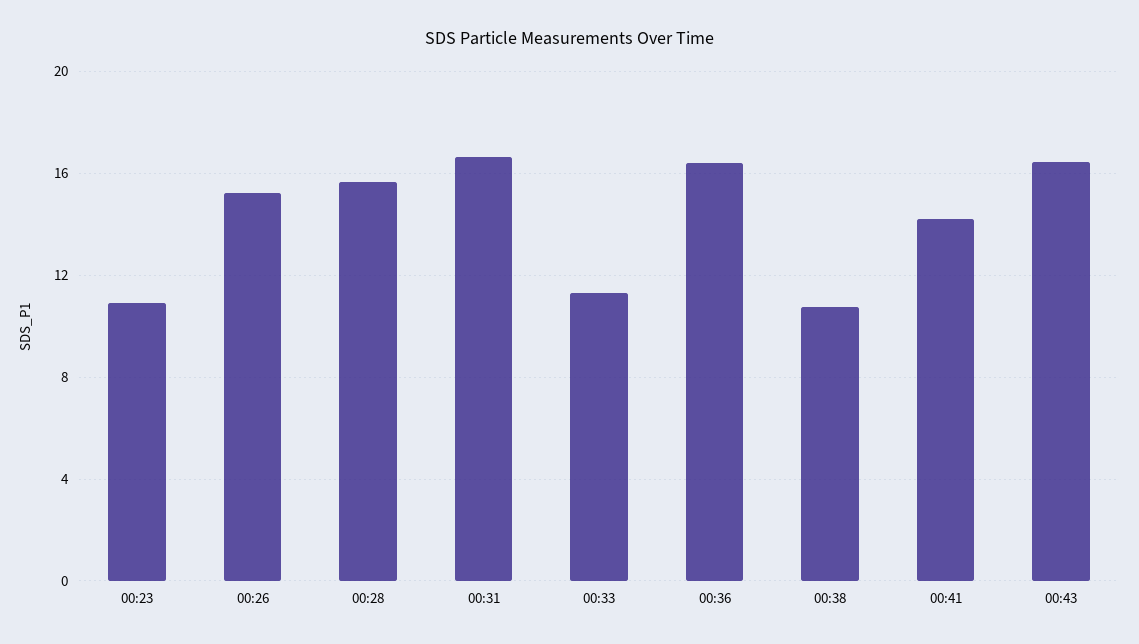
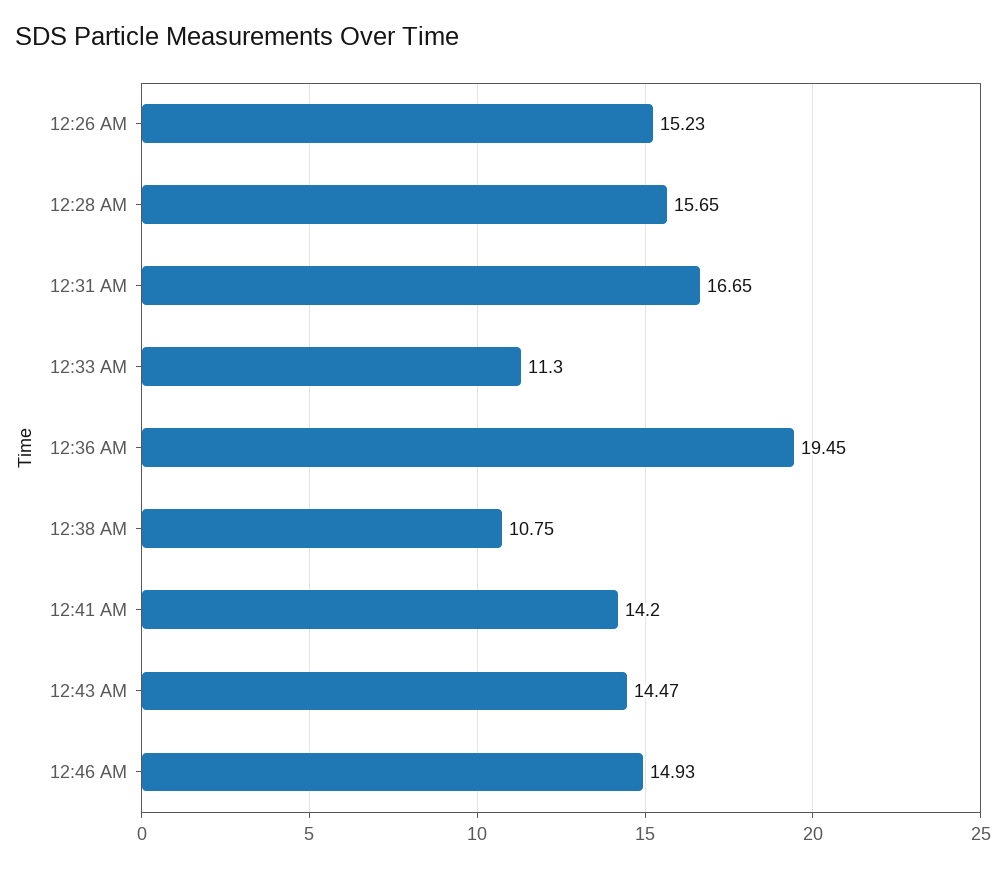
00:23: 11 -> none
00:36: 16.5 -> 19.45
00:43: 16.5 -> 14.47
12:46 AM: none -> 14.93

